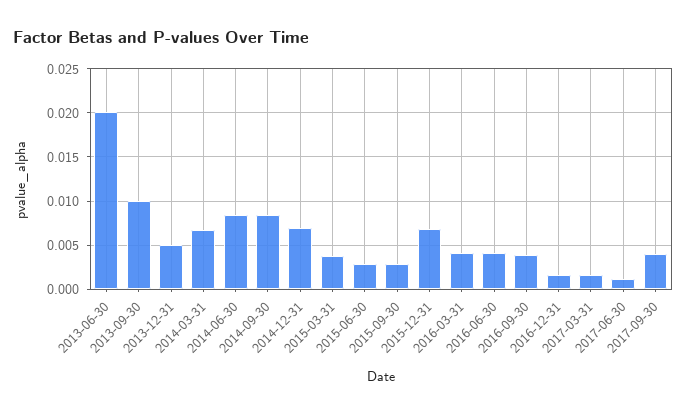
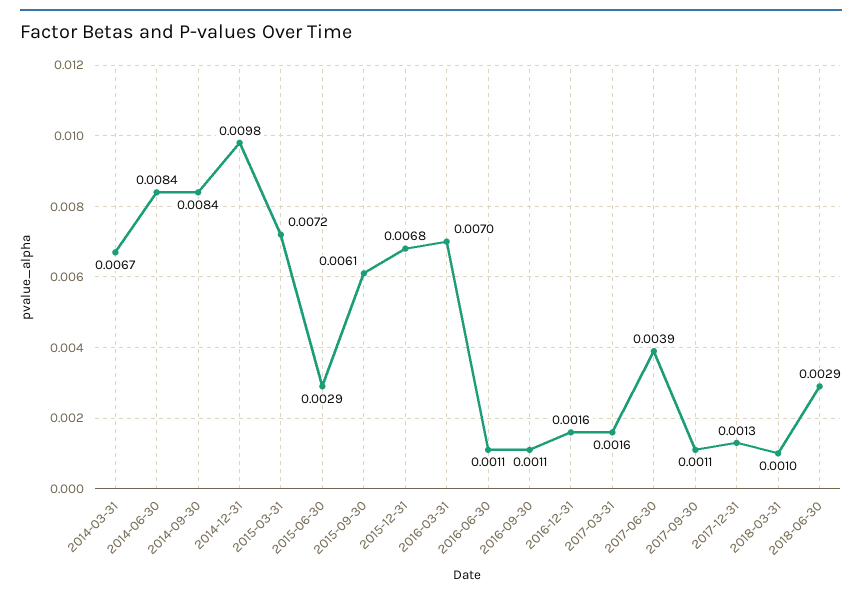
2013-06-30: 0.02 -> none
2013-09-30: 0.01 -> none
2013-12-31: 0.005 -> none
2014-12-31: 0.007 -> 0.0098
2015-03-31: 0.004 -> 0.0072
2015-09-30: 0.003 -> 0.0061
2016-03-31: 0.004 -> 0.007
2016-06-30: 0.004 -> 0.0011
2016-09-30: 0.004 -> 0.0011
2017-06-30: 0.001 -> 0.0039
2017-09-30: 0.004 -> 0.0011
2017-12-31: none -> 0.0013
2018-03-31: none -> 0.001
2018-06-30: none -> 0.0029

